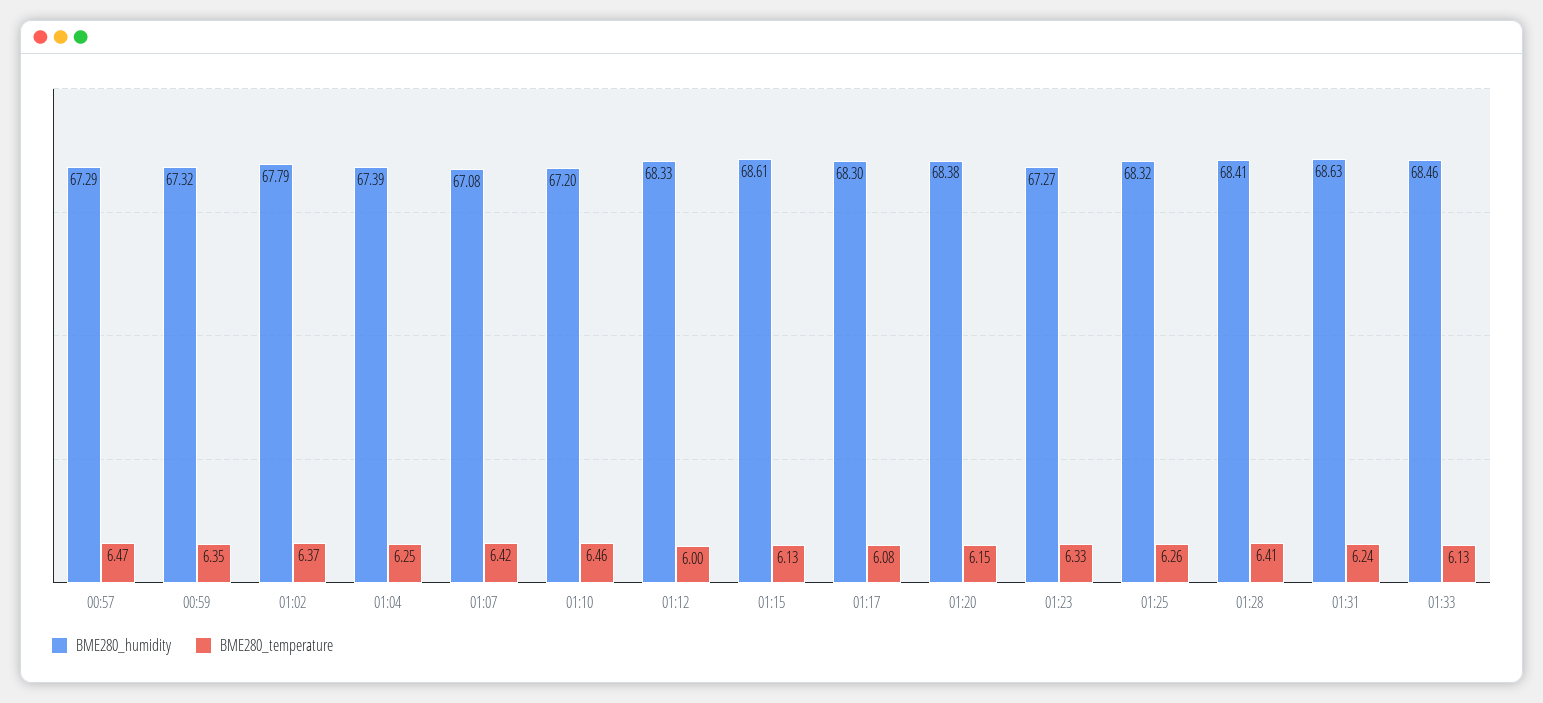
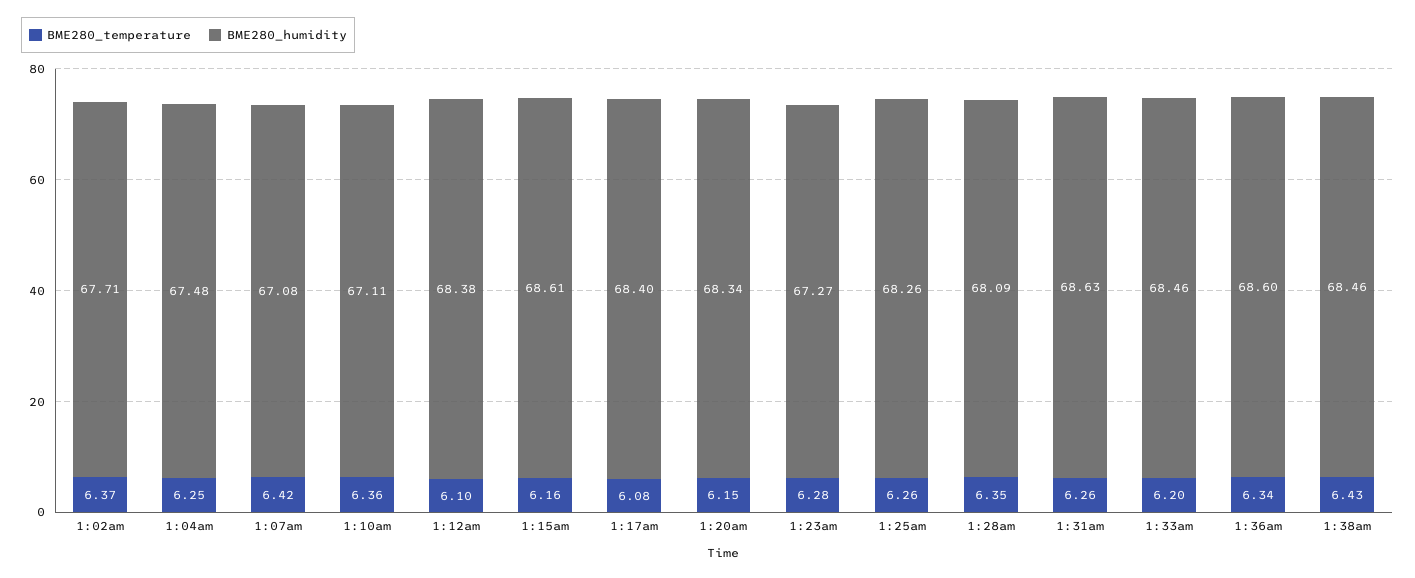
BME280_humidity, 00:57: 67.29 -> none
BME280_temperature, 00:57: 6.47 -> none
BME280_humidity, 00:59: 67.32 -> none
BME280_temperature, 00:59: 6.35 -> none
BME280_humidity, 01:02: 67.79 -> 67.71
BME280_humidity, 01:04: 67.39 -> 67.48
BME280_humidity, 01:10: 67.2 -> 67.11
BME280_temperature, 01:10: 6.46 -> 6.36
BME280_humidity, 01:12: 68.33 -> 68.38
BME280_temperature, 01:12: 6 -> 6.1
BME280_temperature, 01:15: 6.13 -> 6.16
BME280_humidity, 01:17: 68.3 -> 68.4
BME280_humidity, 01:20: 68.38 -> 68.34
BME280_temperature, 01:23: 6.33 -> 6.28
BME280_humidity, 01:25: 68.32 -> 68.26
BME280_humidity, 01:28: 68.41 -> 68.09
BME280_temperature, 01:28: 6.41 -> 6.35
BME280_temperature, 01:31: 6.24 -> 6.26
BME280_temperature, 01:33: 6.13 -> 6.2
BME280_temperature, 1:36am: none -> 6.34
BME280_humidity, 1:36am: none -> 68.6
BME280_temperature, 1:38am: none -> 6.43
BME280_humidity, 1:38am: none -> 68.46

